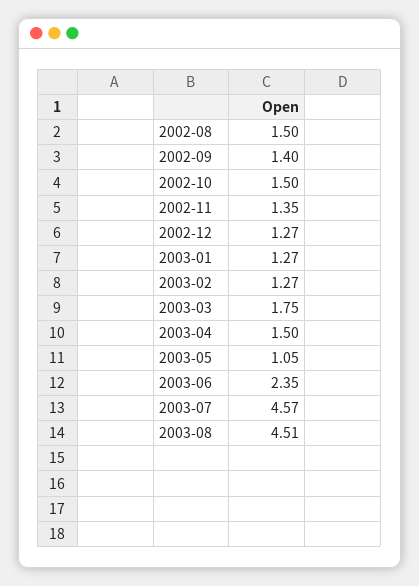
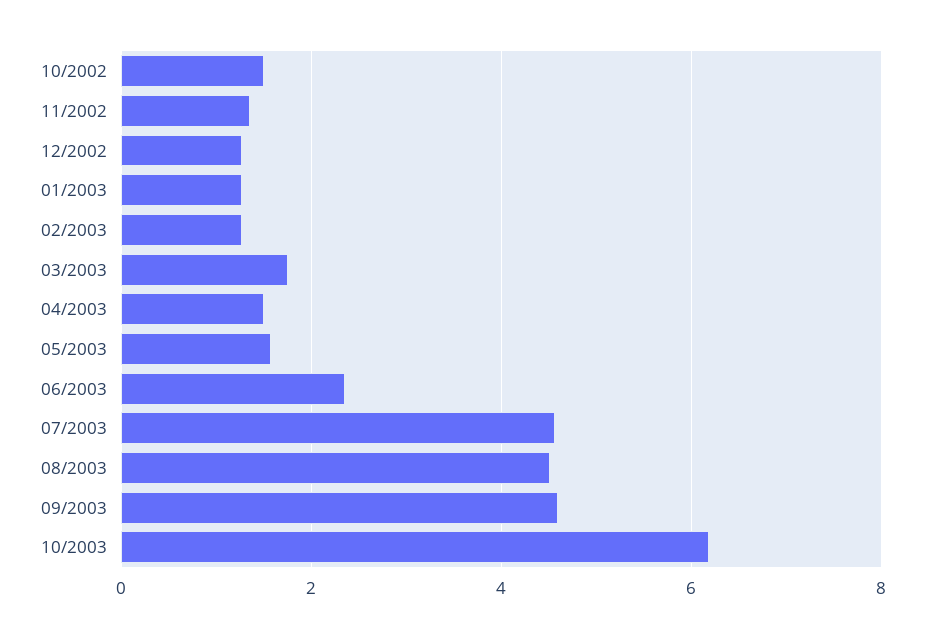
2002-08: 1.5 -> none
2002-09: 1.4 -> none
2003-05: 1.05 -> 1.6
09/2003: none -> 4.6
10/2003: none -> 6.2

